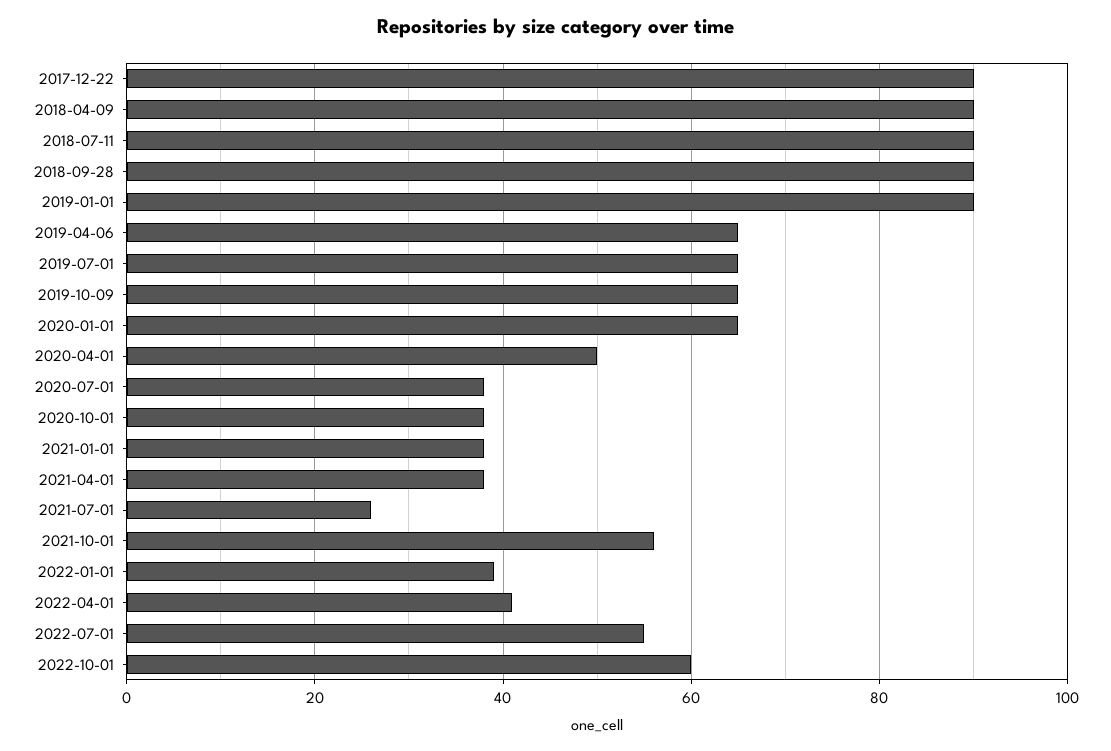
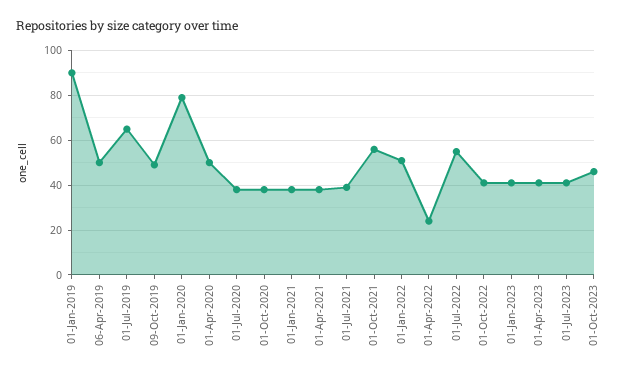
2017-12-22: 90 -> none
2018-04-09: 90 -> none
2018-07-11: 90 -> none
2018-09-28: 90 -> none
2019-04-06: 65 -> 50
2019-10-09: 65 -> 50
2020-01-01: 65 -> 80
2021-07-01: 25 -> 40
2022-01-01: 40 -> 50
2022-04-01: 40 -> 25
2022-10-01: 60 -> 40
01-Jan-2023: none -> 40
01-Apr-2023: none -> 40
01-Jul-2023: none -> 40
01-Oct-2023: none -> 45

